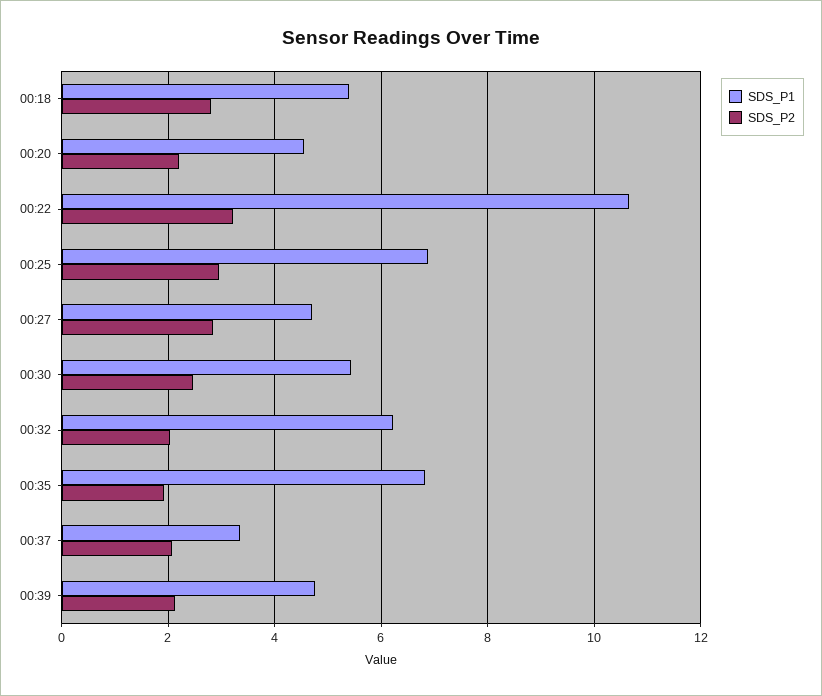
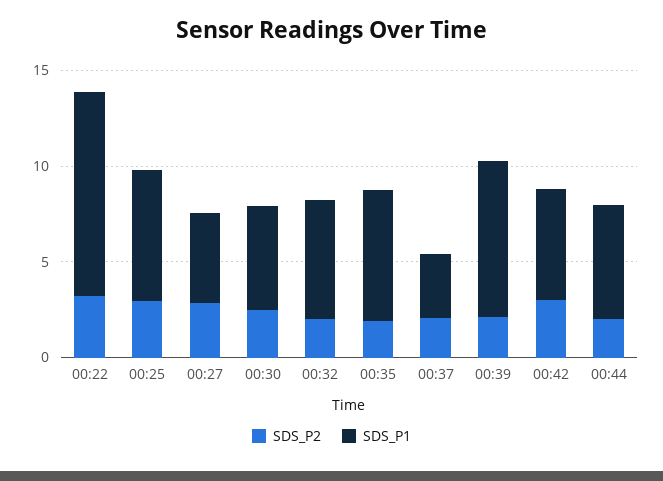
SDS_P1, 00:18: 5.4 -> none
SDS_P2, 00:18: 2.8 -> none
SDS_P1, 00:20: 4.6 -> none
SDS_P2, 00:20: 2.2 -> none
SDS_P1, 00:39: 4.8 -> 8
SDS_P2, 00:42: none -> 3
SDS_P1, 00:42: none -> 6
SDS_P2, 00:44: none -> 2
SDS_P1, 00:44: none -> 6

